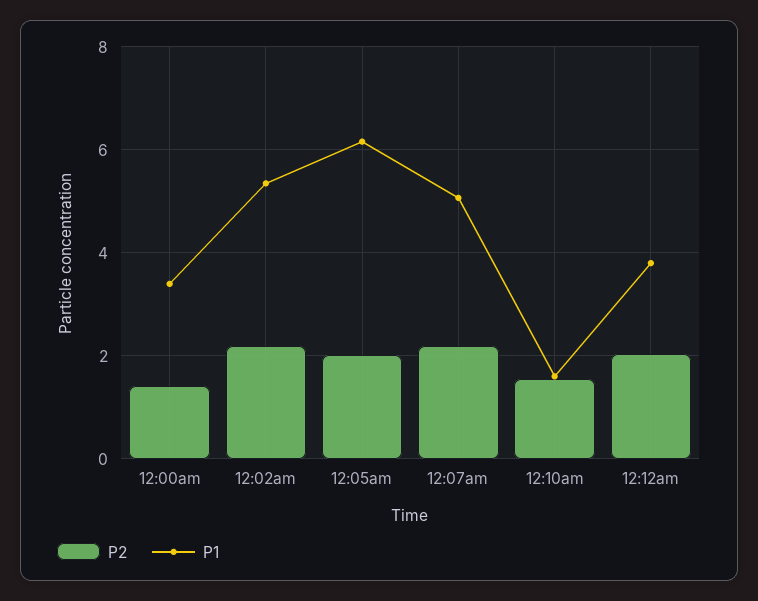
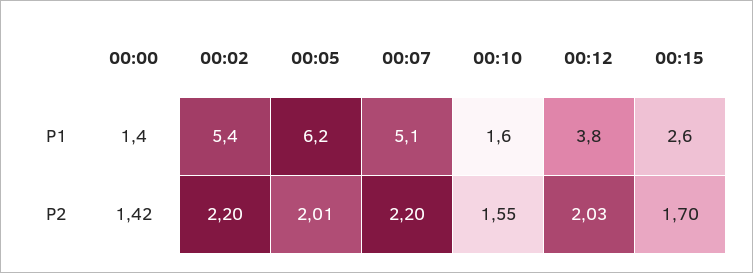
P1, 12:00am: 3.4 -> 1.4
P1, 00:15: none -> 2.6
P2, 00:15: none -> 1.7

